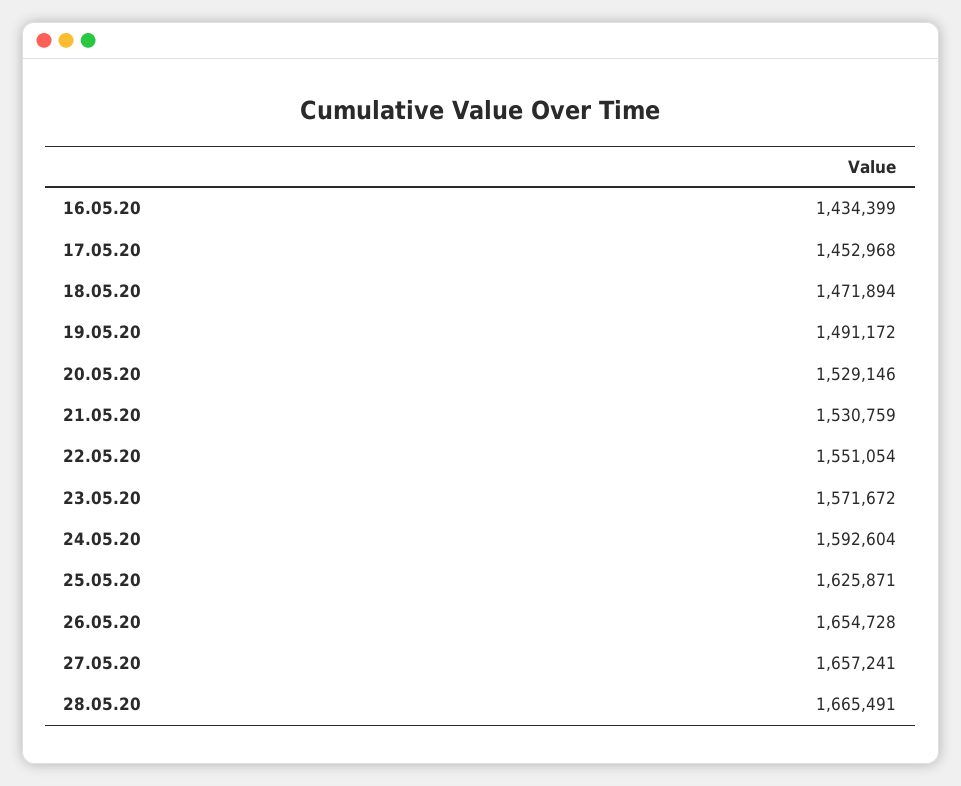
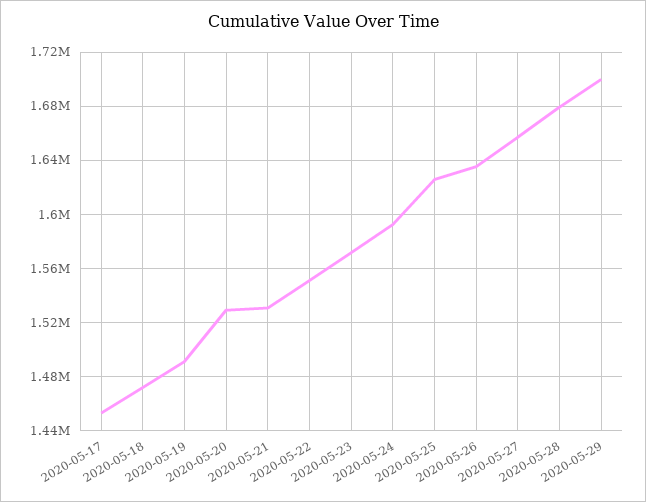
16.05.20: 1434399 -> none
26.05.20: 1654728 -> 1635000
28.05.20: 1665491 -> 1680000
2020-05-29: none -> 1700000

